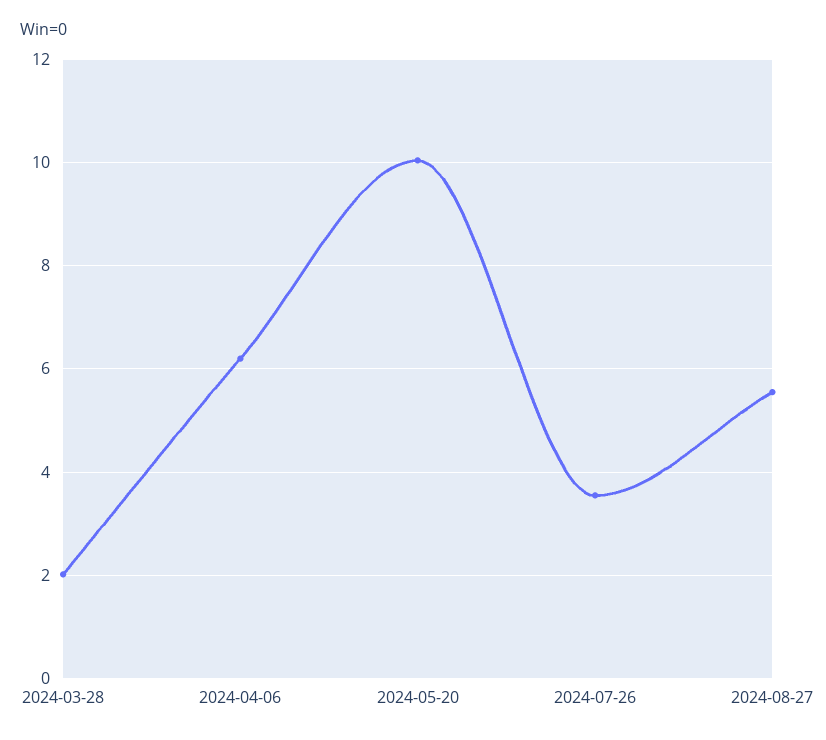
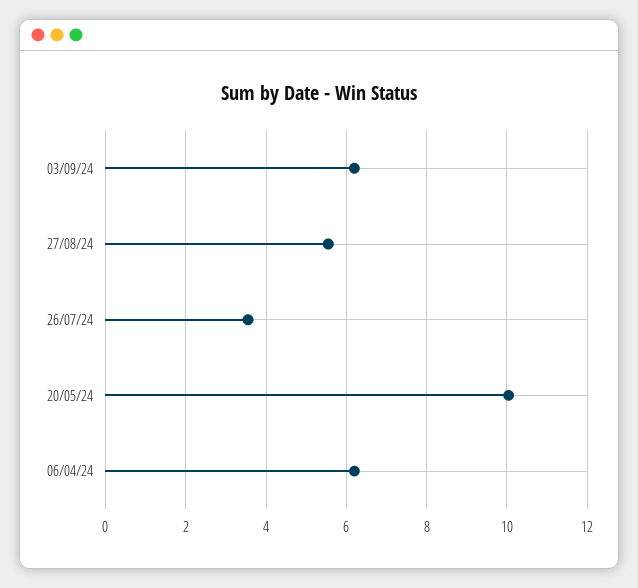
2024-03-28: 2 -> none
03/09/24: none -> 6.2

